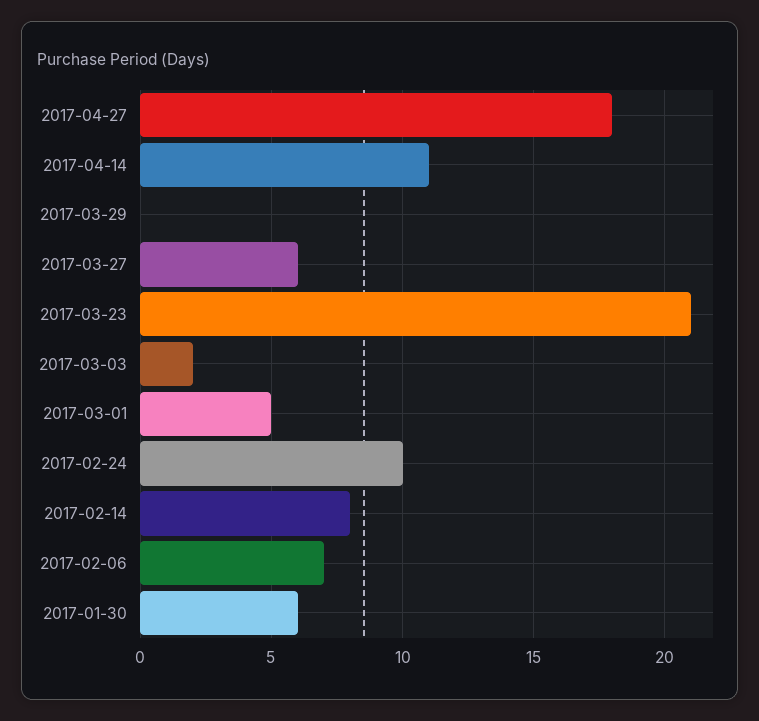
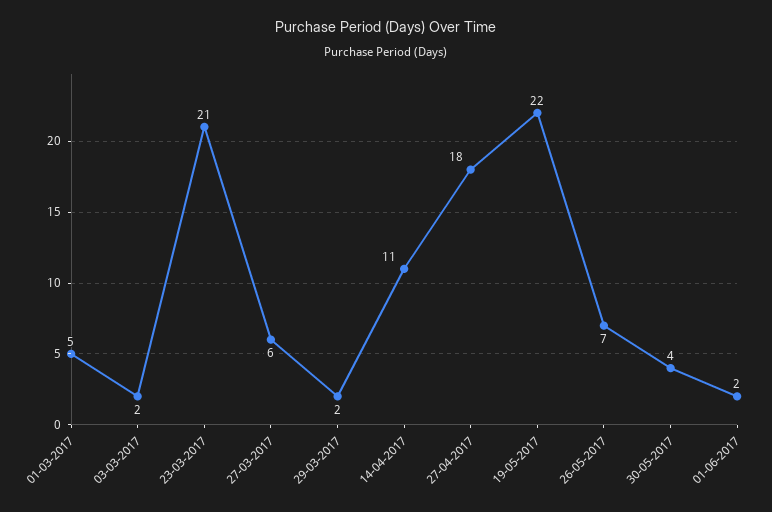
2017-03-29: 0 -> 2
2017-02-24: 10 -> none
2017-02-14: 8 -> none
2017-02-06: 7 -> none
2017-01-30: 6 -> none
19-05-2017: none -> 22
26-05-2017: none -> 7
30-05-2017: none -> 4
01-06-2017: none -> 2

